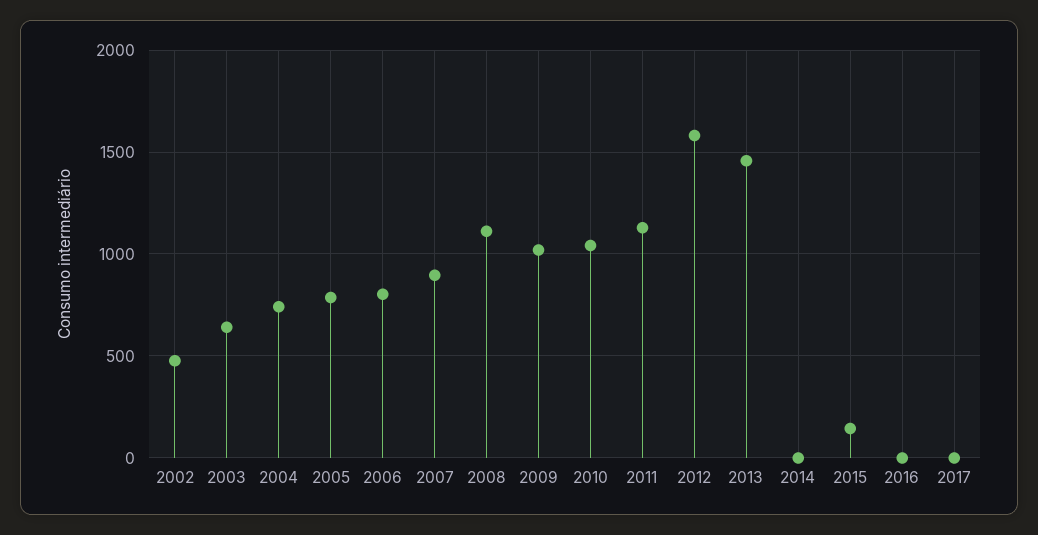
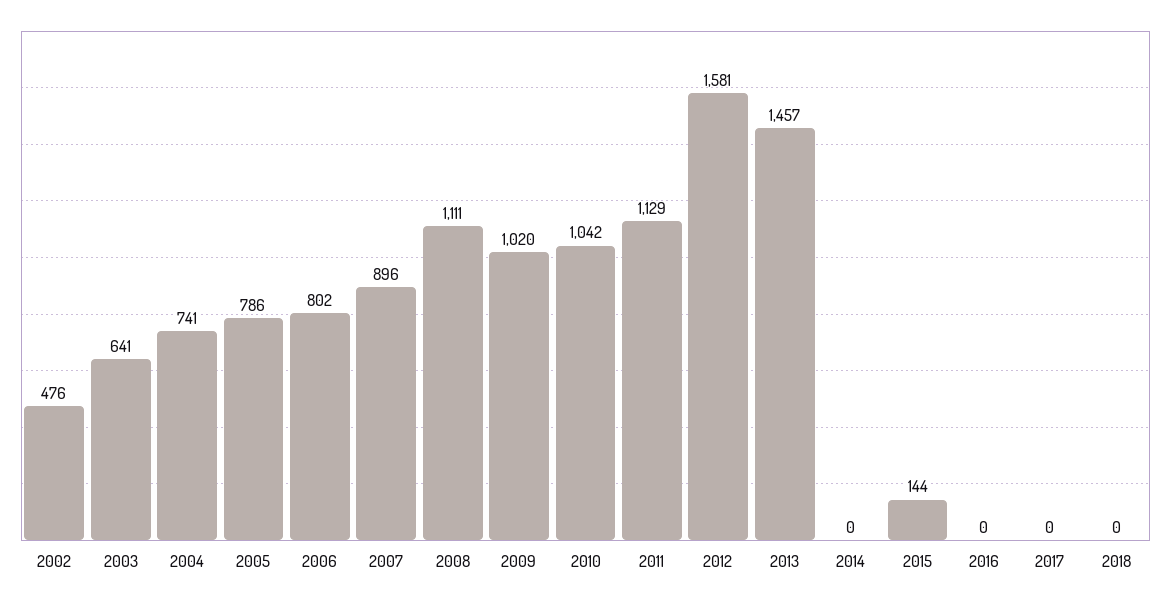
2018: none -> 0

